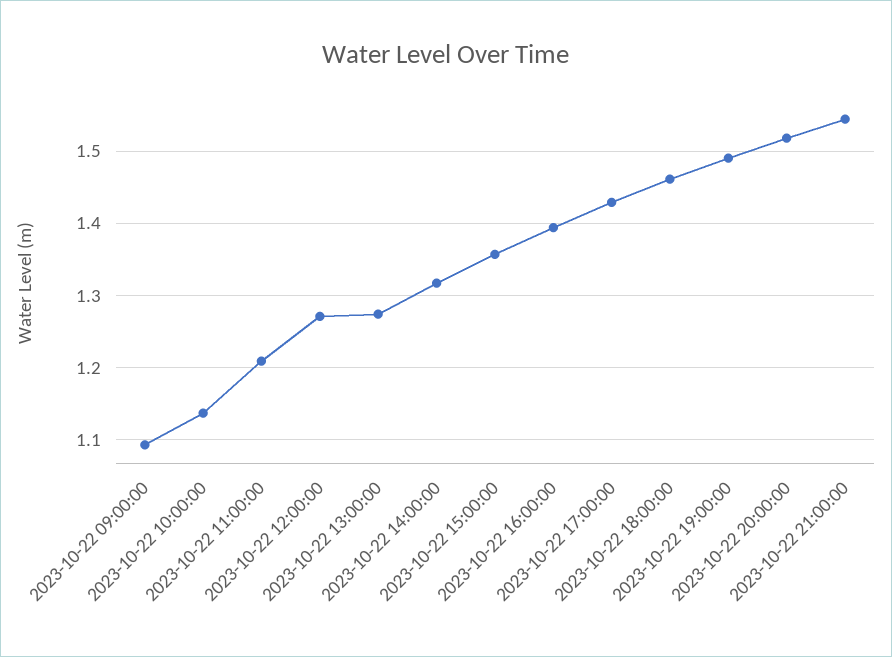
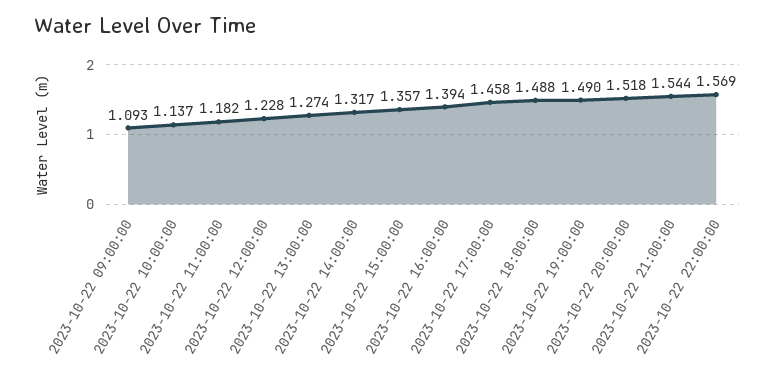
2023-10-22 11:00:00: 1.21 -> 1.182
2023-10-22 12:00:00: 1.27 -> 1.228
2023-10-22 17:00:00: 1.43 -> 1.458
2023-10-22 18:00:00: 1.46 -> 1.488
2023-10-22 22:00:00: none -> 1.569

